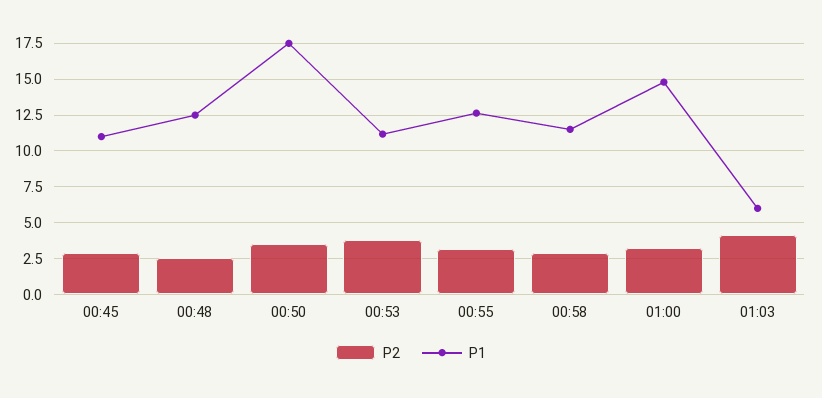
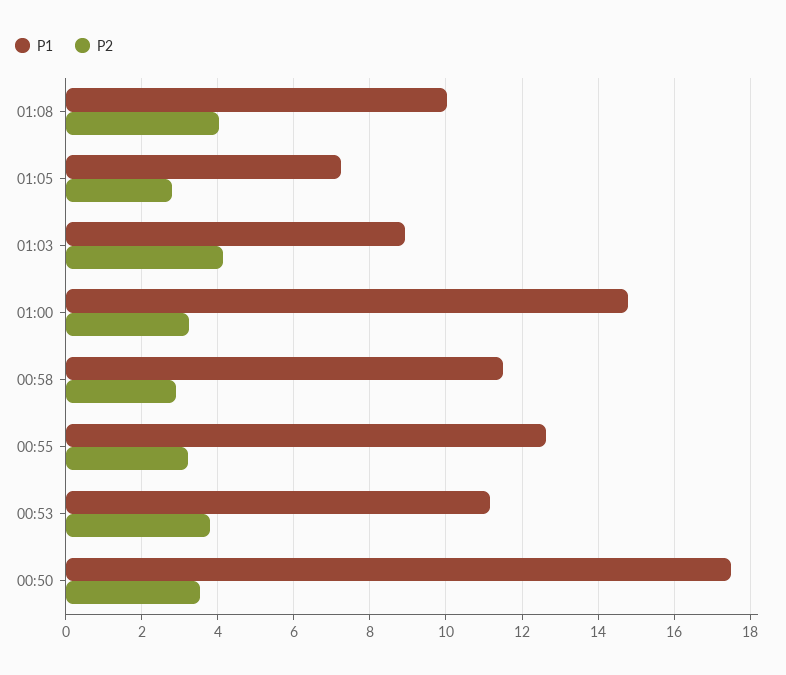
P2, 00:45: 3 -> none
P1, 00:45: 11 -> none
P2, 00:48: 2.5 -> none
P1, 00:48: 12.5 -> none
P1, 01:03: 6 -> 9
P1, 01:08: none -> 10
P2, 01:08: none -> 4
P1, 01:05: none -> 7.2
P2, 01:05: none -> 2.8

